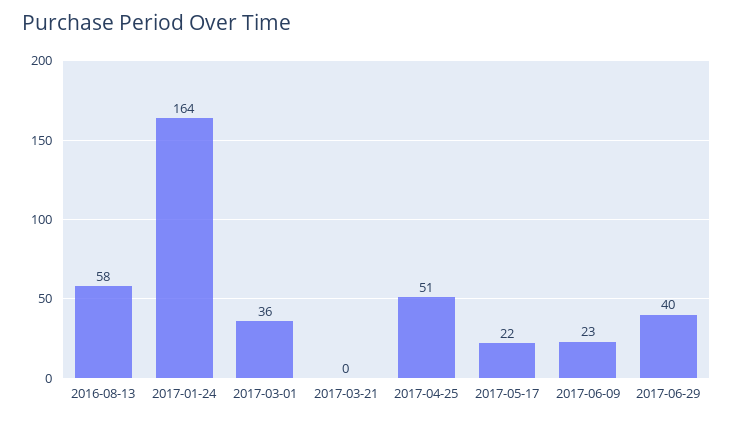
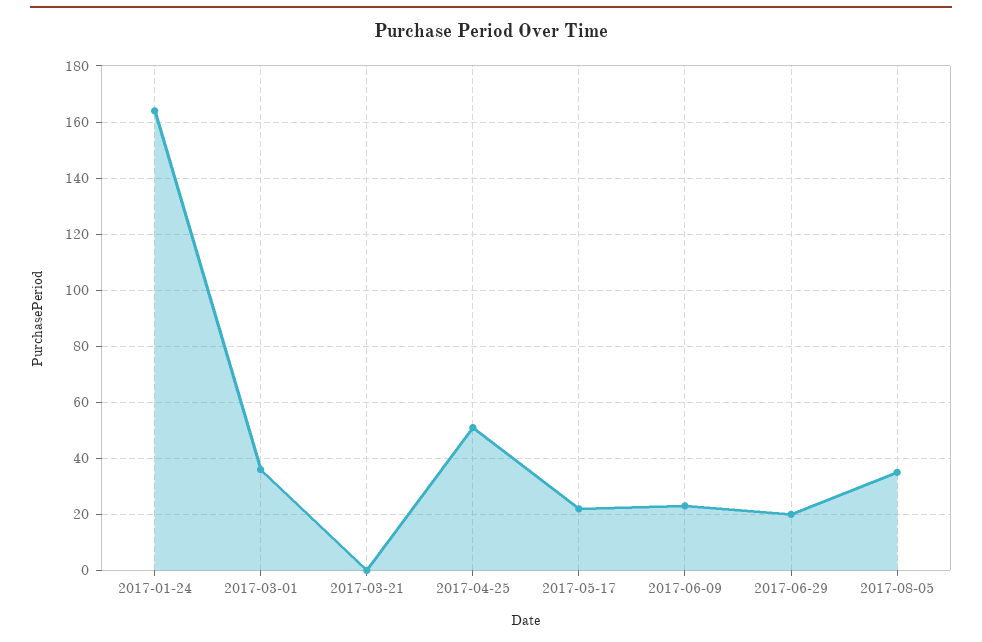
2016-08-13: 58 -> none
2017-06-29: 40 -> 20
2017-08-05: none -> 35

